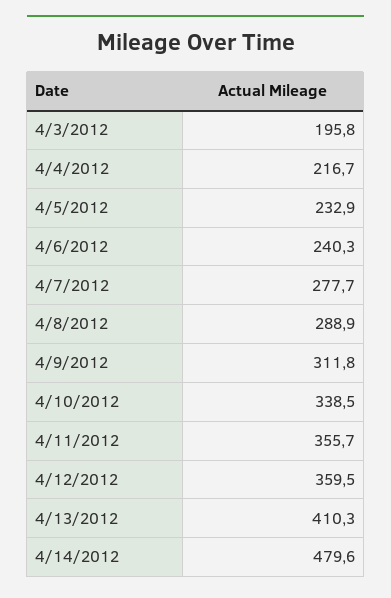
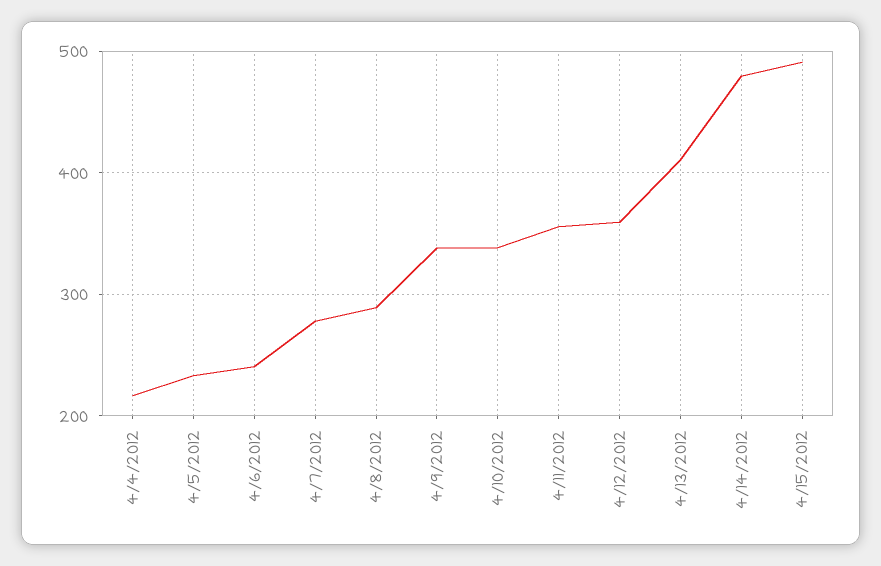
4/3/2012: 195.8 -> none
4/9/2012: 311.8 -> 340
4/15/2012: none -> 490

